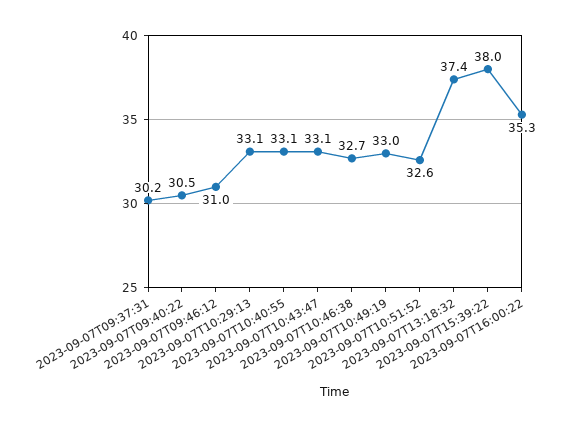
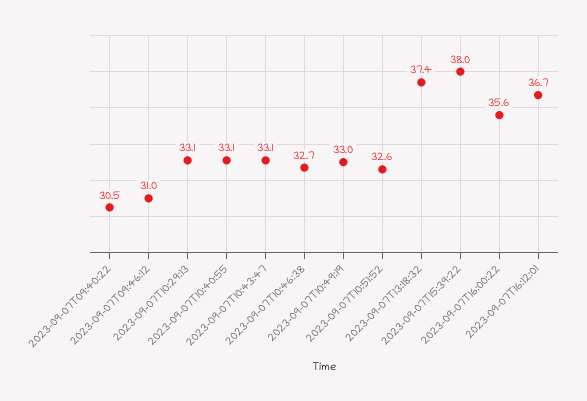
2023-09-07T09:37:31: 30.2 -> none
2023-09-07T16:00:22: 35.3 -> 35.6
2023-09-07T16:12:01: none -> 36.7

